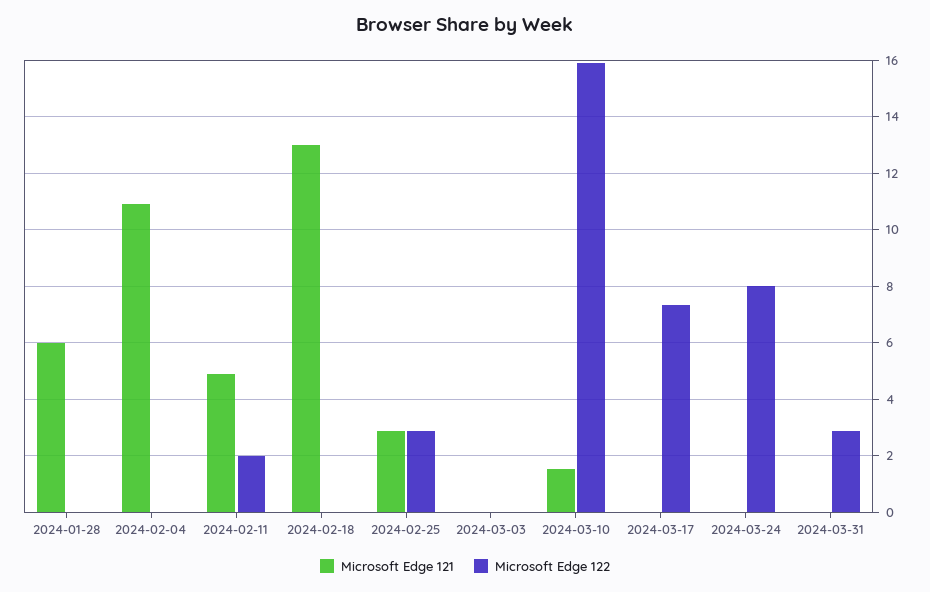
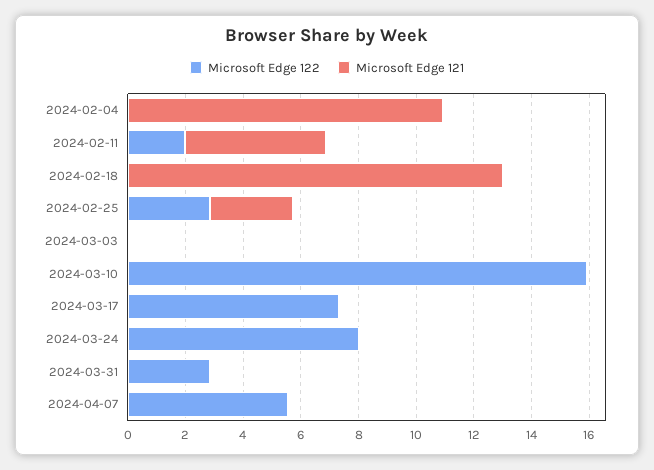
Microsoft Edge 121, 2024-01-28: 6 -> none
Microsoft Edge 122, 2024-01-28: 0 -> none
Microsoft Edge 121, 2024-03-10: 1.5 -> 0
Microsoft Edge 122, 2024-04-07: none -> 5.5
Microsoft Edge 121, 2024-04-07: none -> 0

